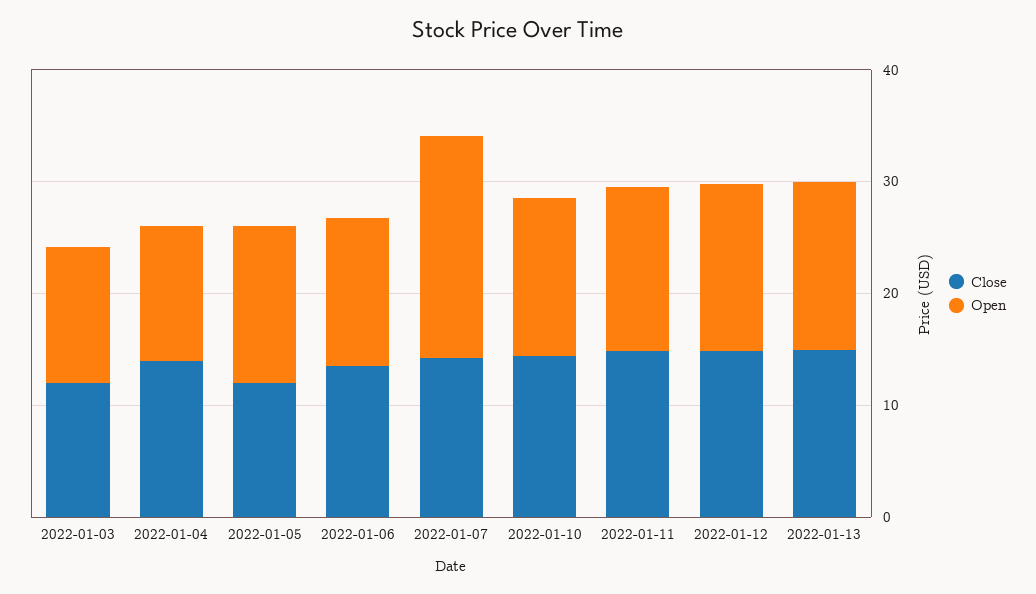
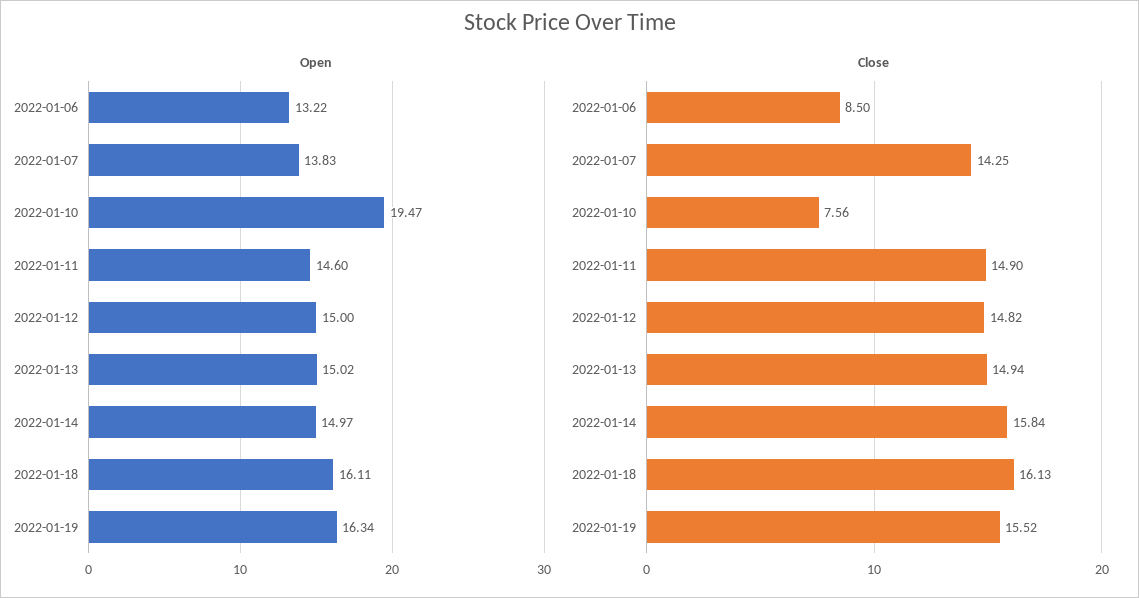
Close, 2022-01-03: 12 -> none
Open, 2022-01-03: 12 -> none
Close, 2022-01-04: 14 -> none
Open, 2022-01-04: 12 -> none
Close, 2022-01-05: 12 -> none
Open, 2022-01-05: 14 -> none
Close, 2022-01-06: 14 -> 8.5
Open, 2022-01-07: 20 -> 13.83
Close, 2022-01-10: 14 -> 7.56
Open, 2022-01-10: 14 -> 19.47
Open, 2022-01-14: none -> 14.97
Open, 2022-01-18: none -> 16.11
Open, 2022-01-19: none -> 16.34
Close, 2022-01-14: none -> 15.84
Close, 2022-01-18: none -> 16.13
Close, 2022-01-19: none -> 15.52

